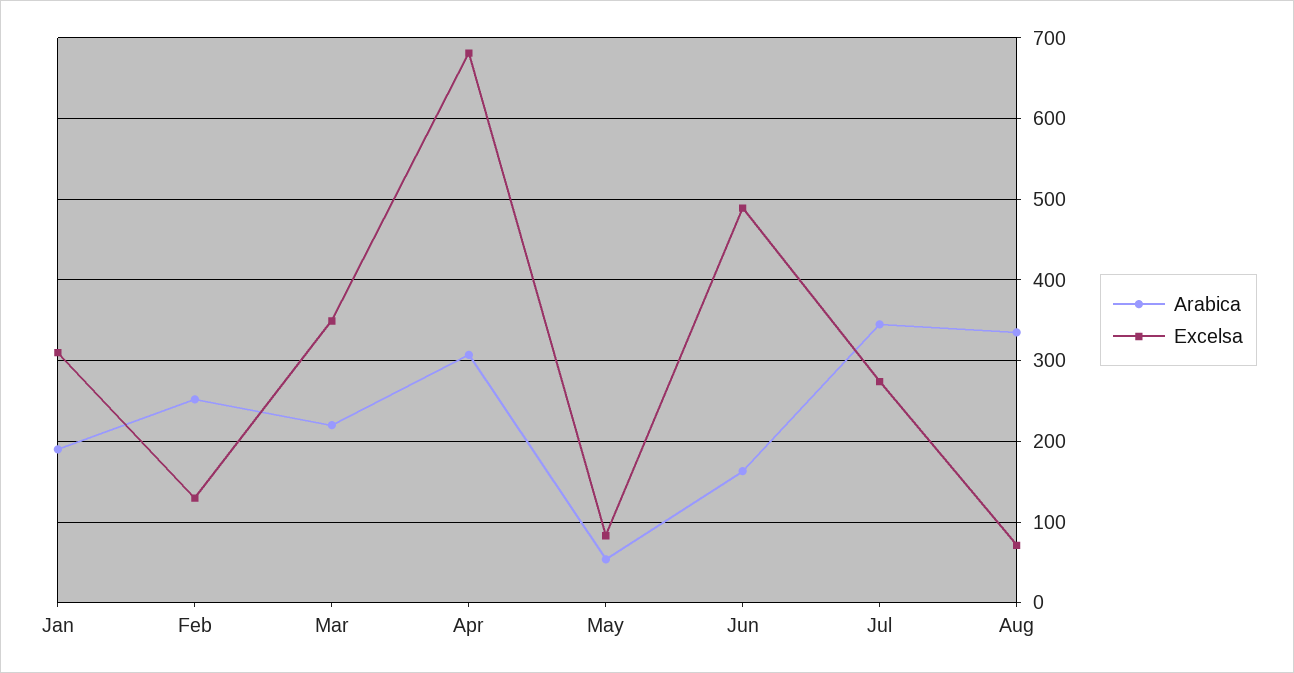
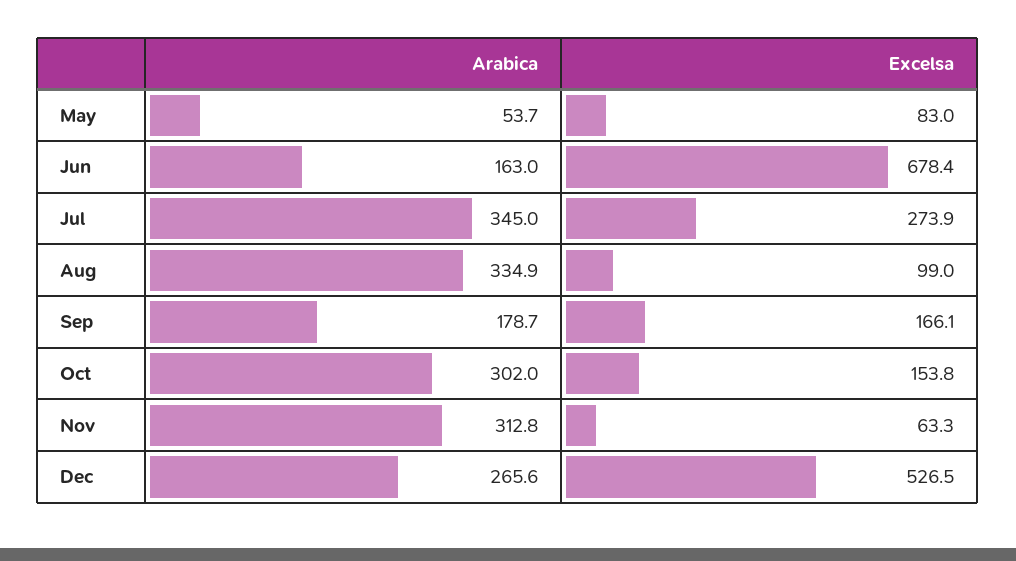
Arabica, Jan: 190 -> none
Excelsa, Jan: 310 -> none
Arabica, Feb: 250 -> none
Excelsa, Feb: 130 -> none
Arabica, Mar: 220 -> none
Excelsa, Mar: 350 -> none
Arabica, Apr: 310 -> none
Excelsa, Apr: 680 -> none
Excelsa, Jun: 490 -> 678.4
Excelsa, Aug: 70 -> 99
Arabica, Sep: none -> 178.7
Excelsa, Sep: none -> 166.1
Arabica, Oct: none -> 302
Excelsa, Oct: none -> 153.8
Arabica, Nov: none -> 312.8
Excelsa, Nov: none -> 63.3
Arabica, Dec: none -> 265.6
Excelsa, Dec: none -> 526.5

